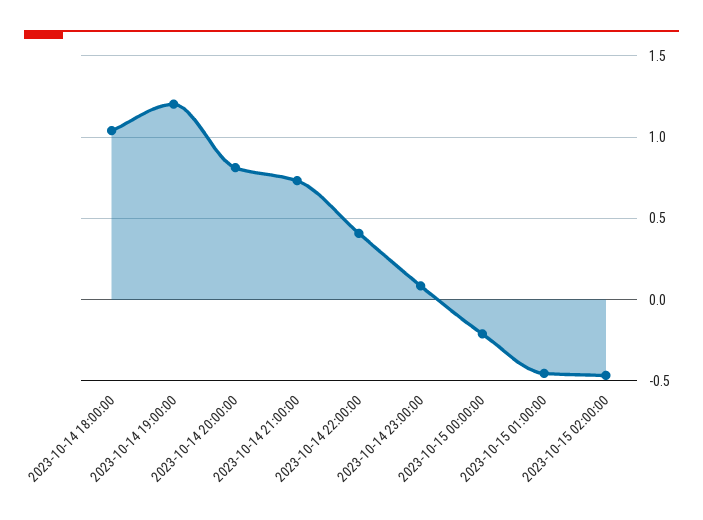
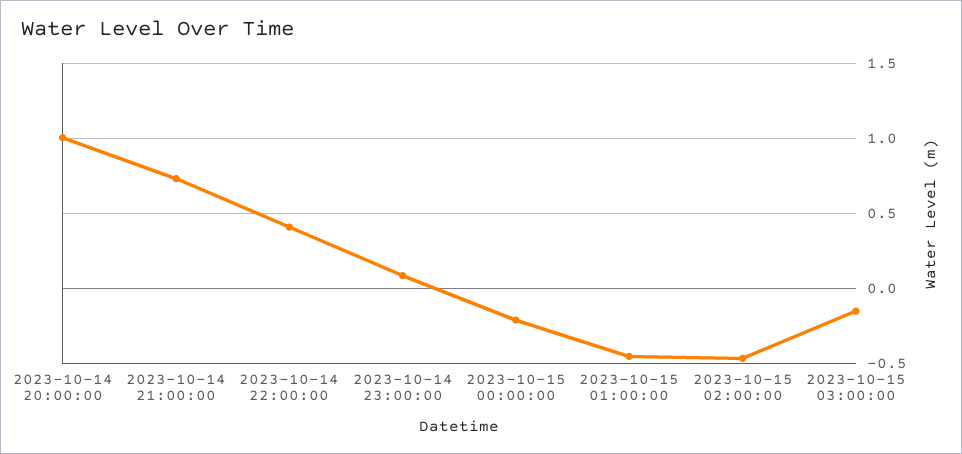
2023-10-14 18:00:00: 1.05 -> none
2023-10-14 19:00:00: 1.2 -> none
2023-10-14 20:00:00: 0.8 -> 1
2023-10-15 03:00:00: none -> -0.15

